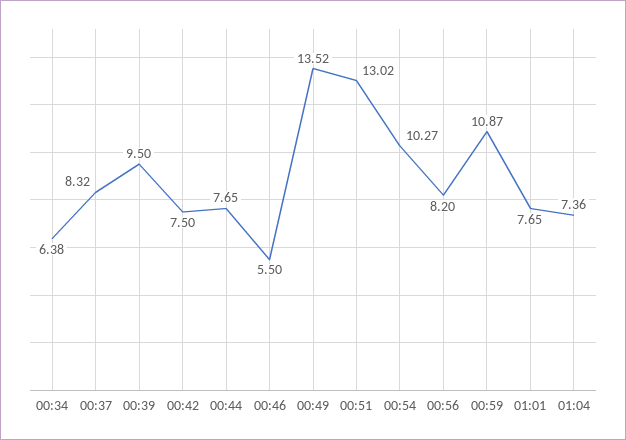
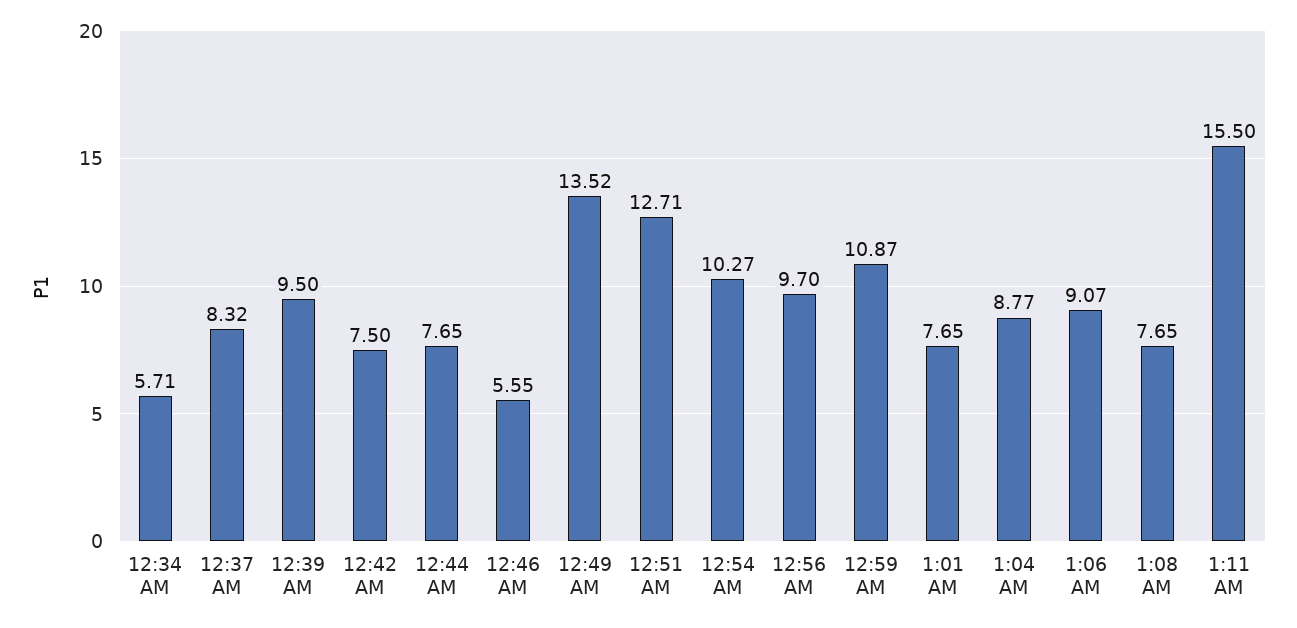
00:34: 6.38 -> 5.71
00:46: 5.5 -> 5.55
00:51: 13.02 -> 12.71
00:56: 8.2 -> 9.7
01:04: 7.36 -> 8.77
1:06 AM: none -> 9.07
1:08 AM: none -> 7.65
1:11 AM: none -> 15.5

